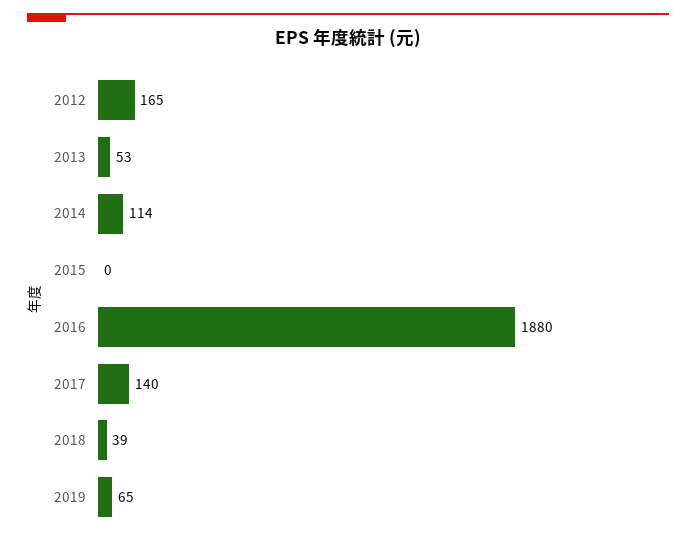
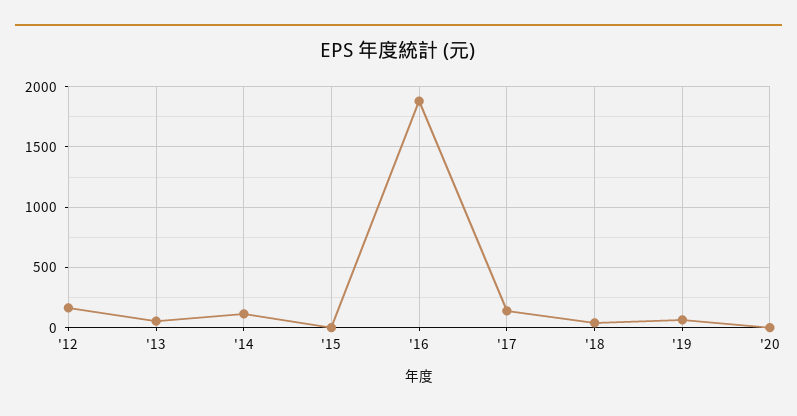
'20: none -> 0

